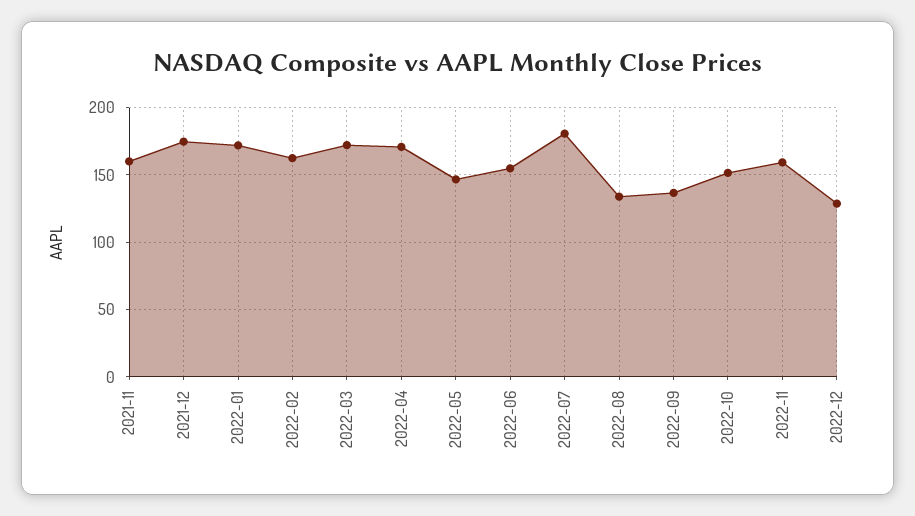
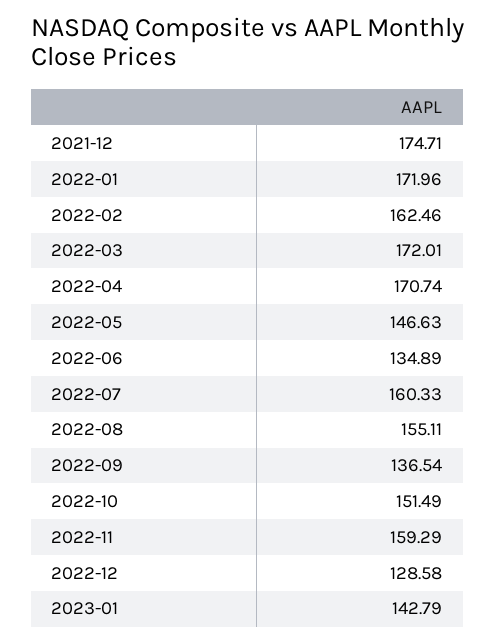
2021-11: 160 -> none
2022-06: 155 -> 134.89
2022-07: 180 -> 160.33
2022-08: 135 -> 155.11
2023-01: none -> 142.79

